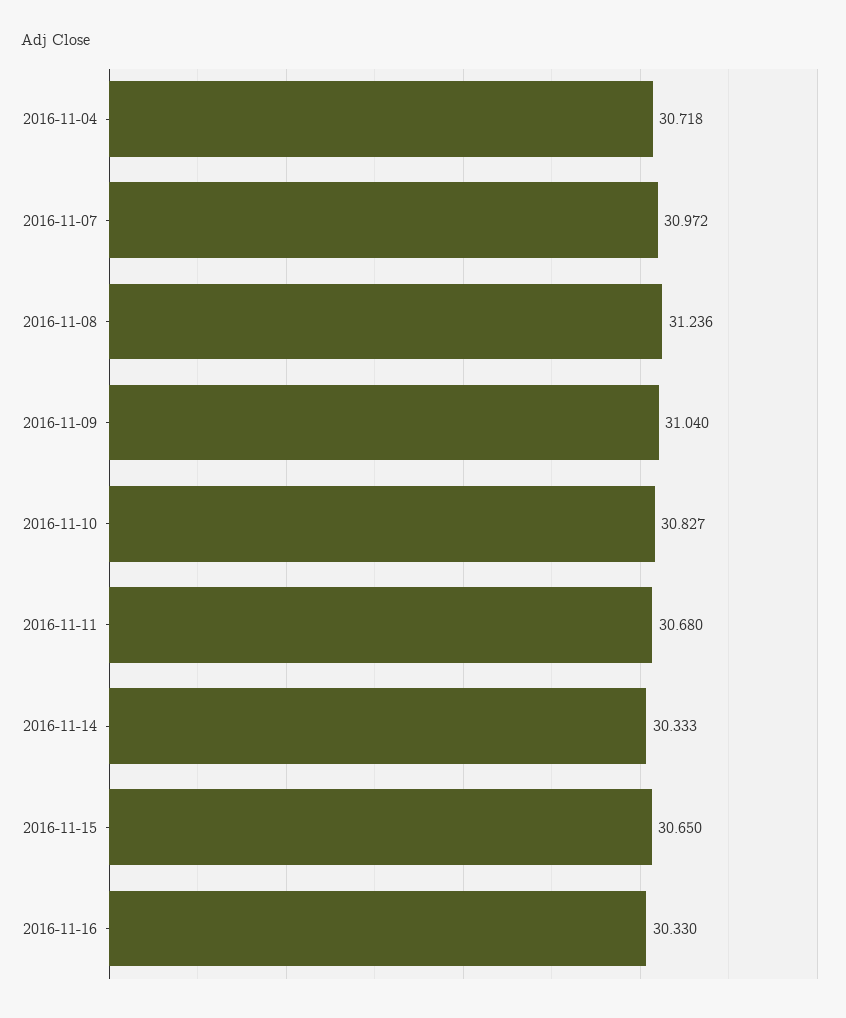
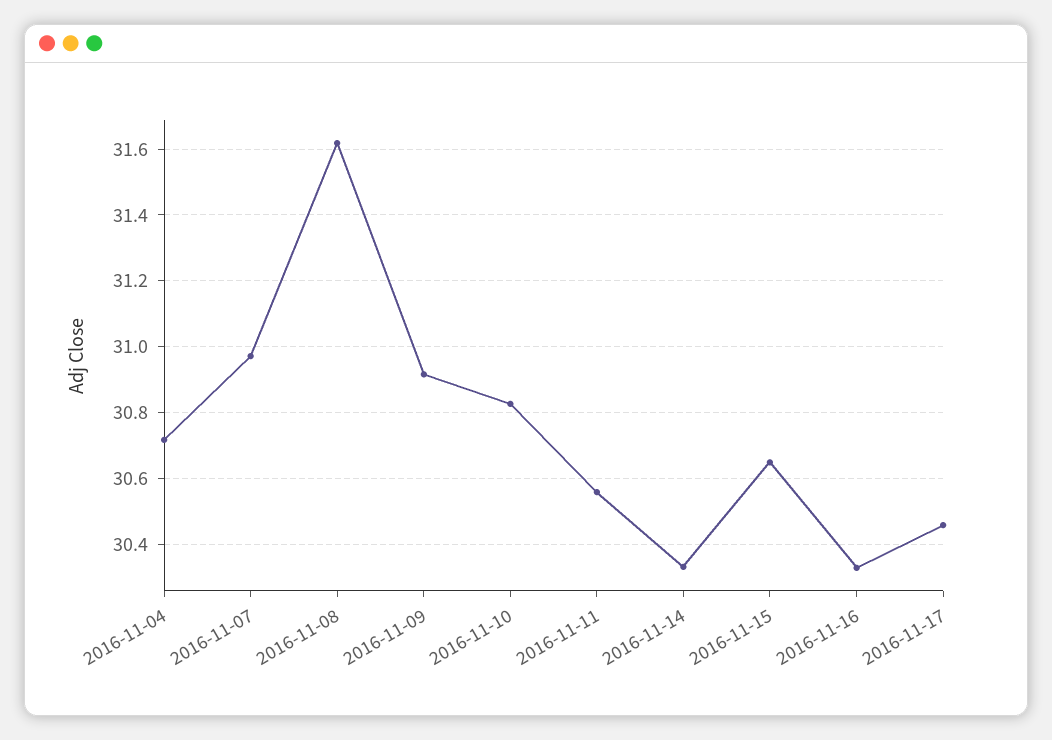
2016-11-08: 31.236 -> 31.62
2016-11-09: 31.04 -> 30.92
2016-11-11: 30.68 -> 30.56
2016-11-17: none -> 30.46

